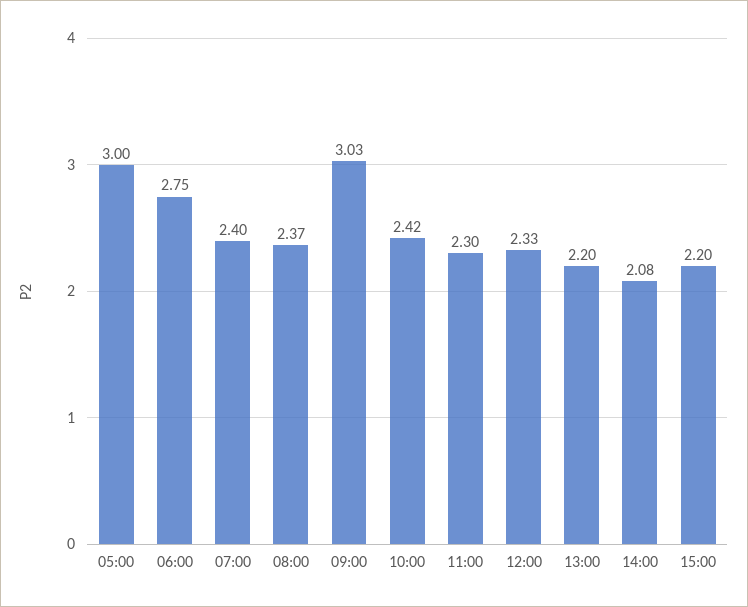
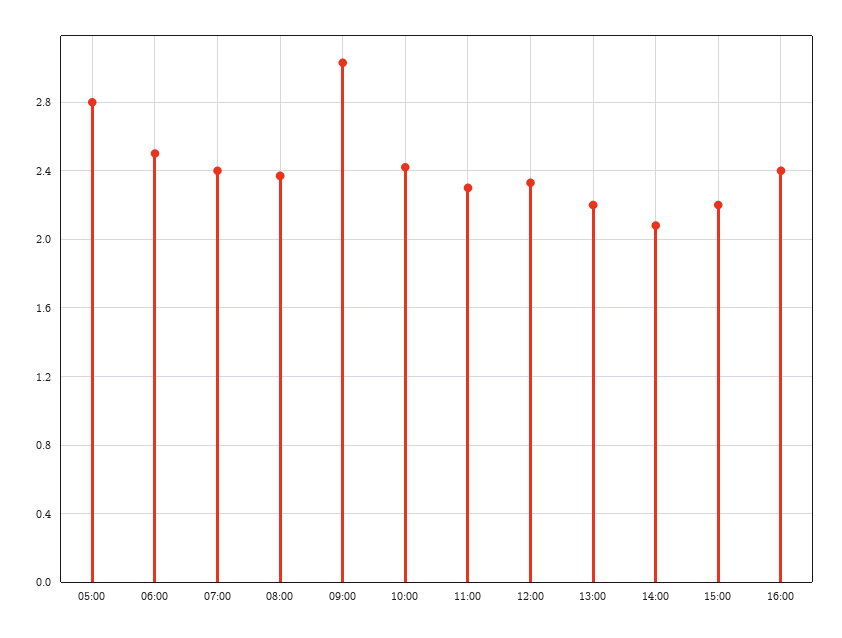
05:00: 3 -> 2.8
06:00: 2.75 -> 2.5
16:00: none -> 2.4

